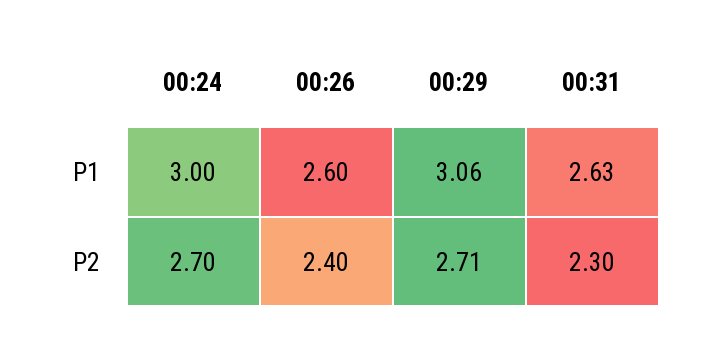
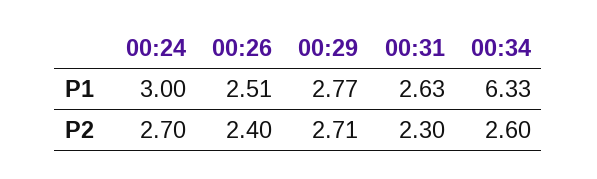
00:26, P1: 2.6 -> 2.51
00:29, P1: 3.06 -> 2.77
00:34, P1: none -> 6.33
00:34, P2: none -> 2.6

